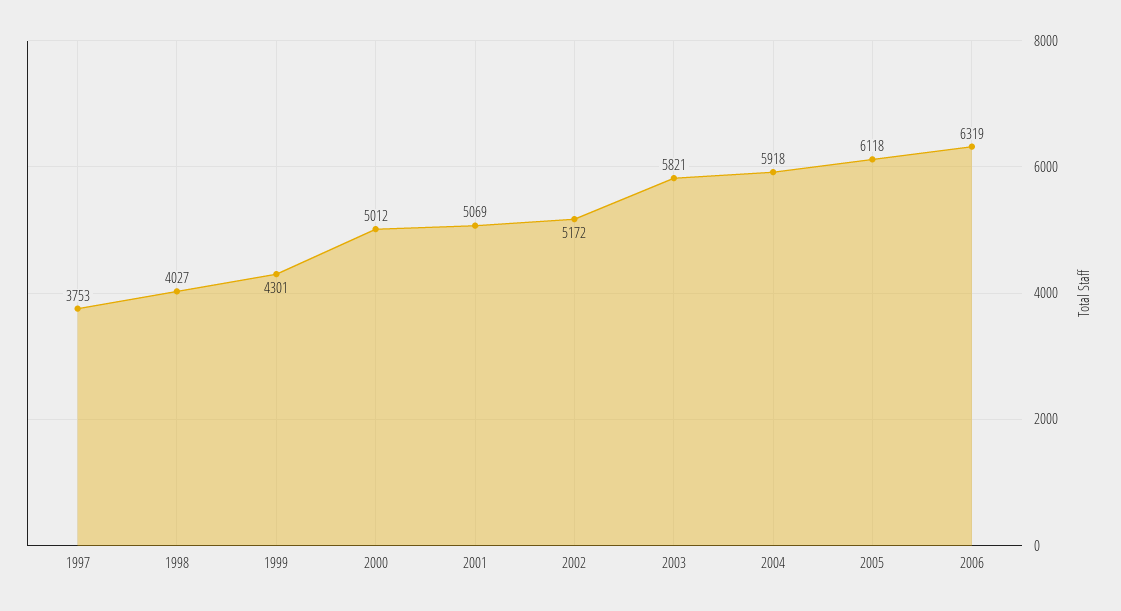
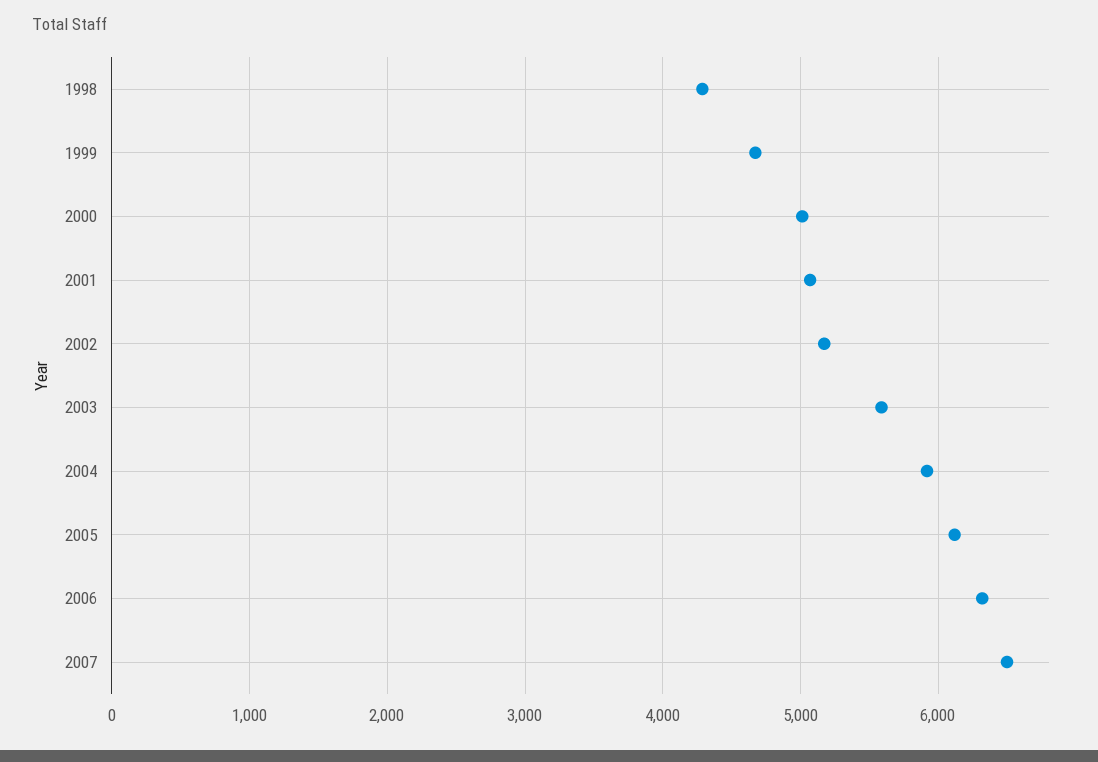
1997: 3753 -> none
1998: 4027 -> 4300
1999: 4301 -> 4700
2003: 5821 -> 5600
2007: none -> 6500

